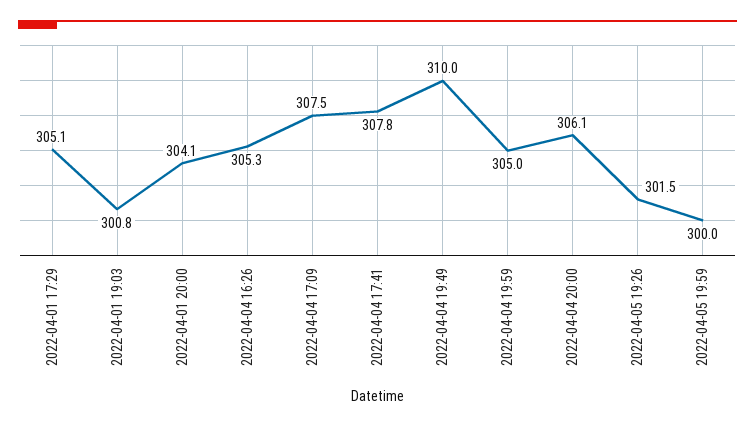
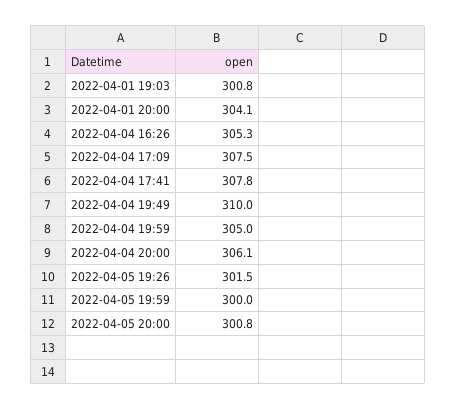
2022-04-01 17:29: 305.1 -> none
2022-04-05 20:00: none -> 300.8

